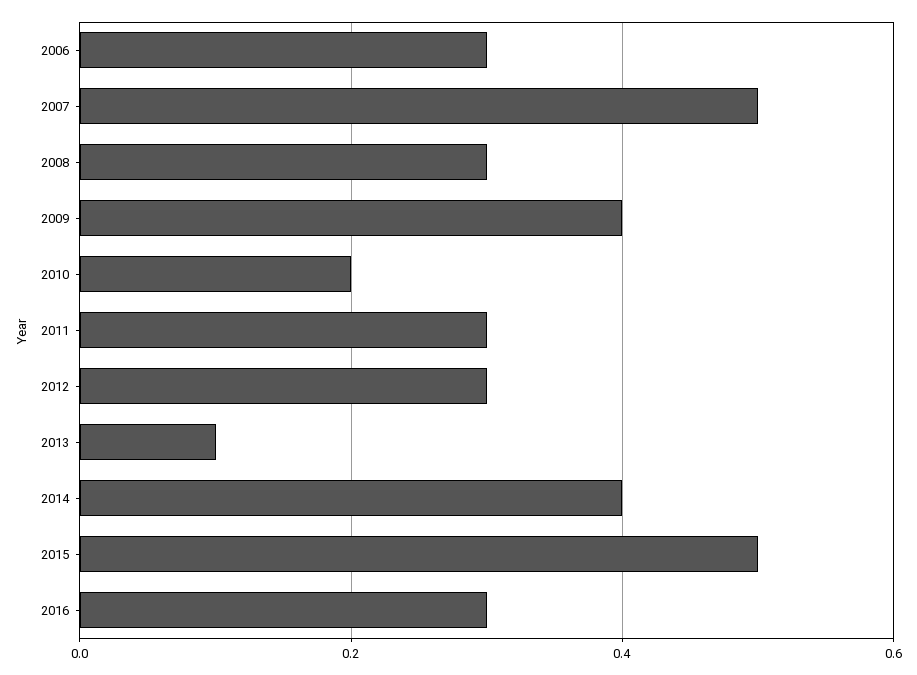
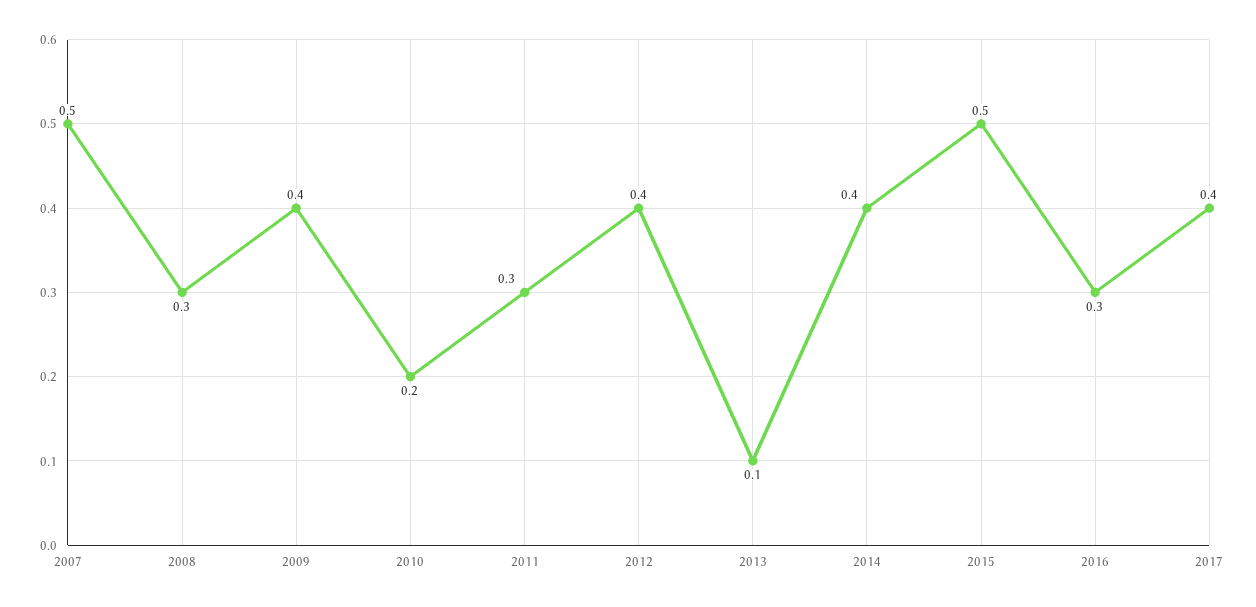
2006: 0.3 -> none
2012: 0.3 -> 0.4
2017: none -> 0.4

